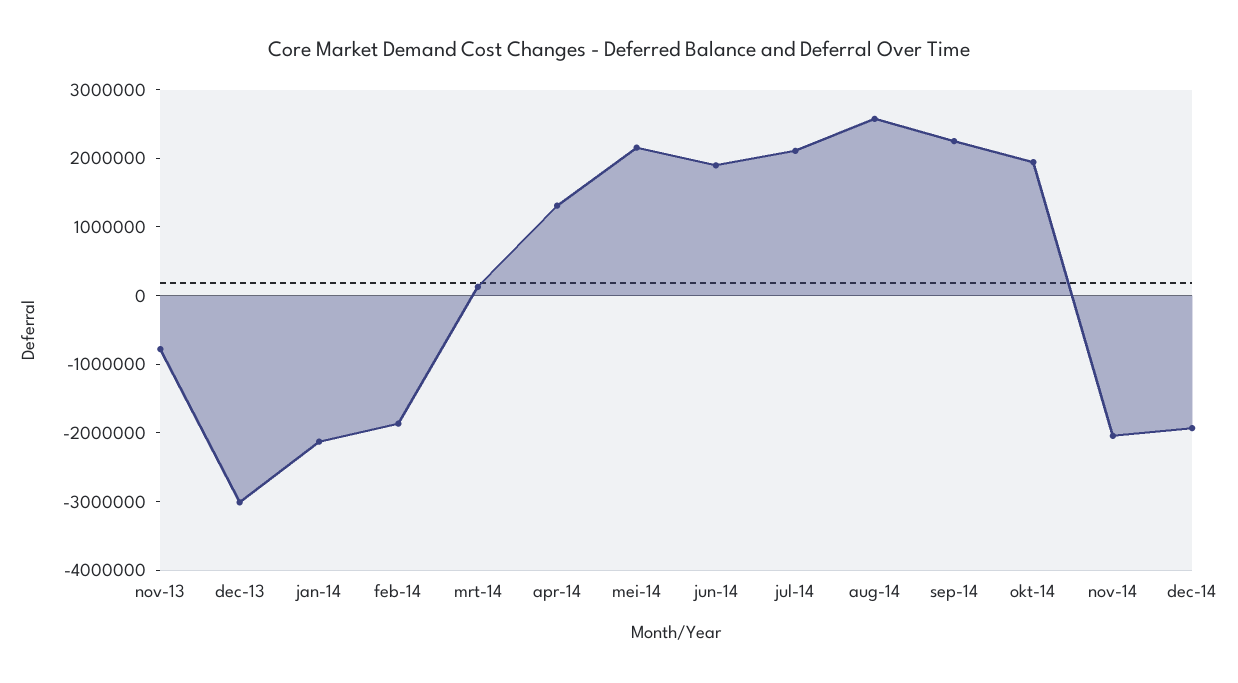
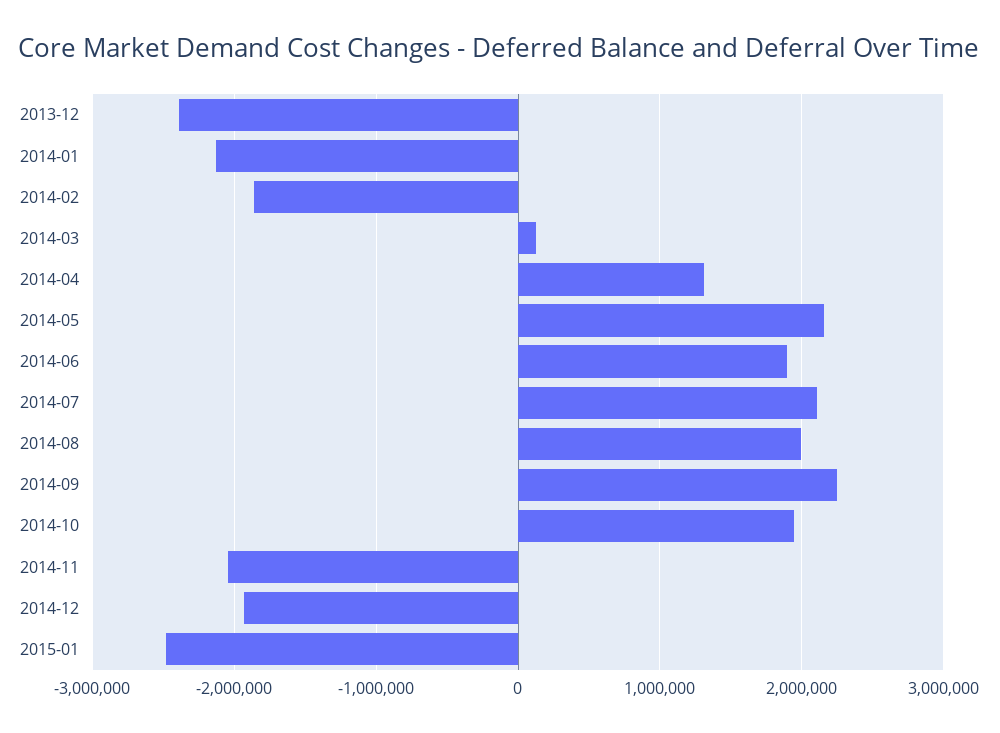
nov-13: -800000 -> none
dec-13: -3000000 -> -2400000
aug-14: 2600000 -> 2000000
2015-01: none -> -2500000

